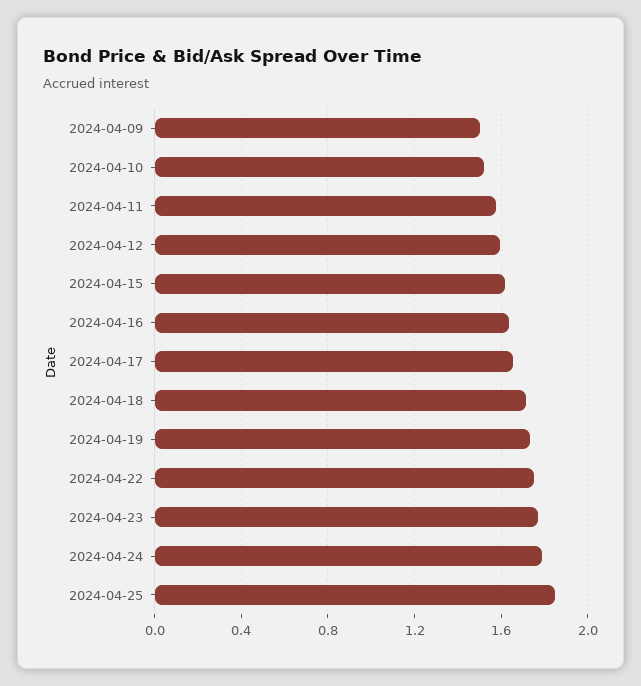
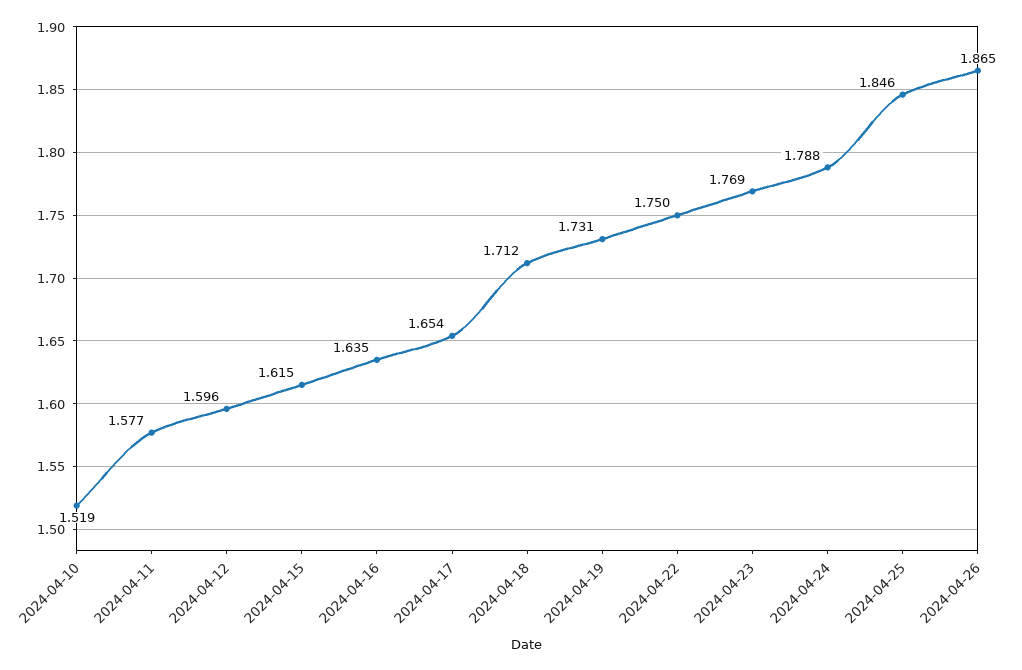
2024-04-09: 1.5 -> none
2024-04-26: none -> 1.865

